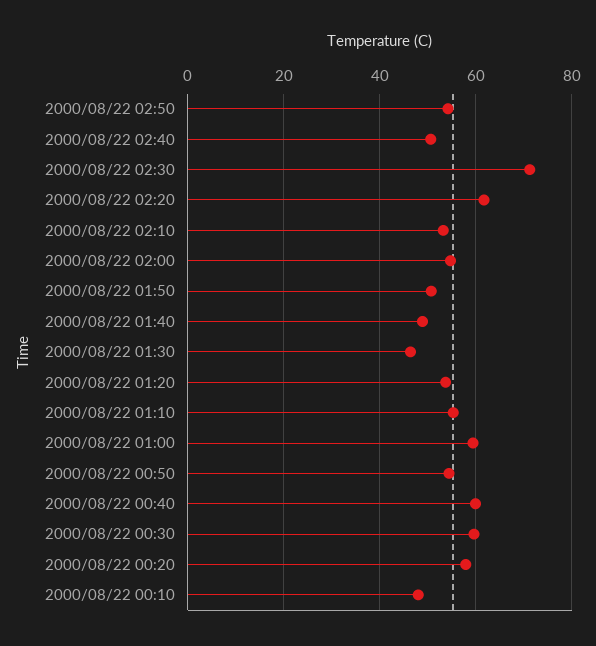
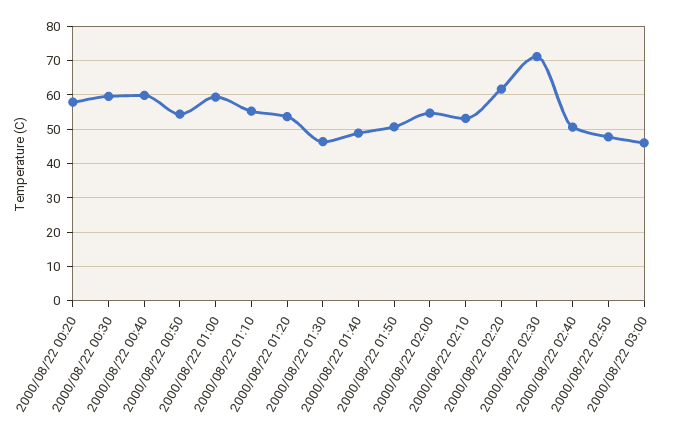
2000/08/22 02:50: 54 -> 48
2000/08/22 00:10: 48 -> none
2000/08/22 03:00: none -> 46

